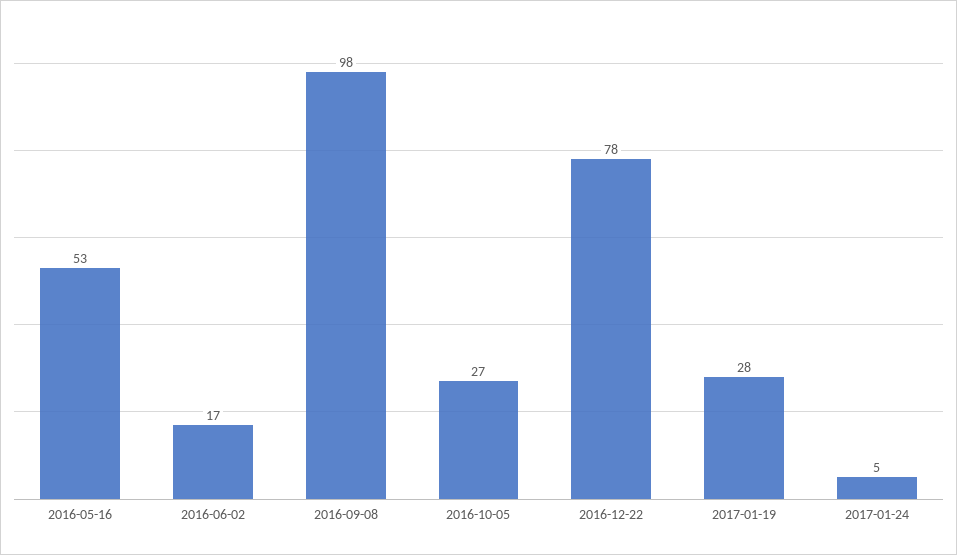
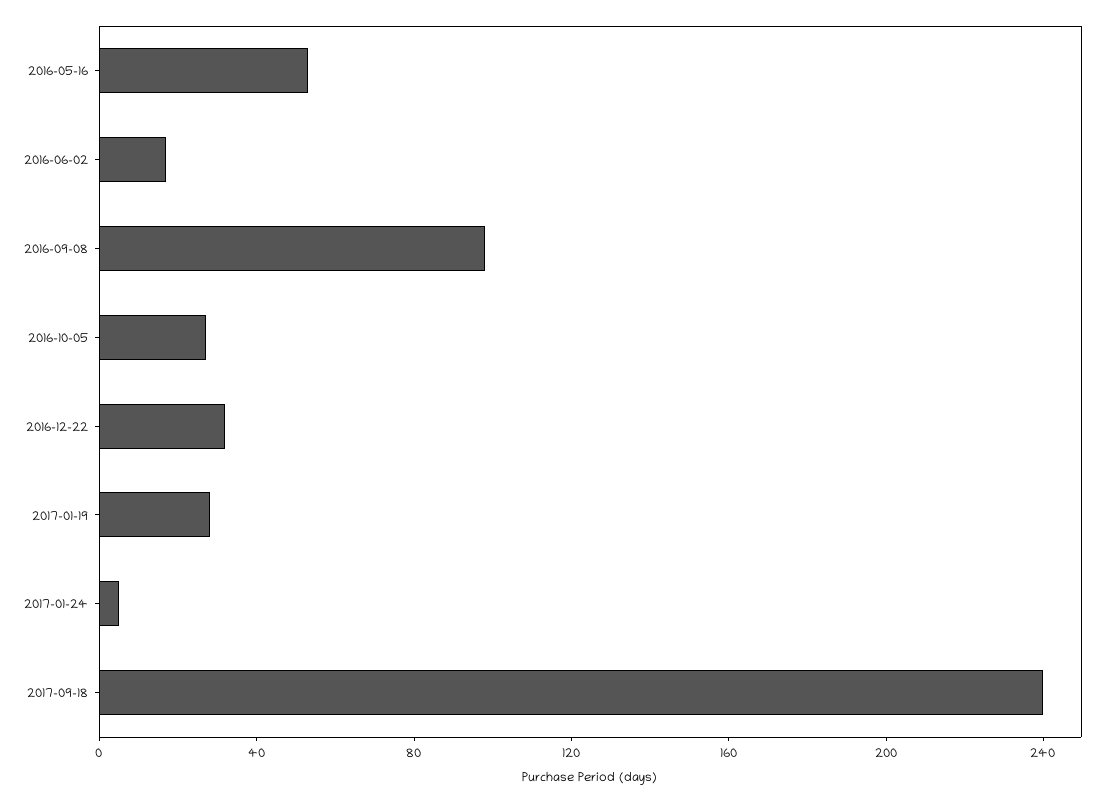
2016-12-22: 78 -> 30
2017-09-18: none -> 240

